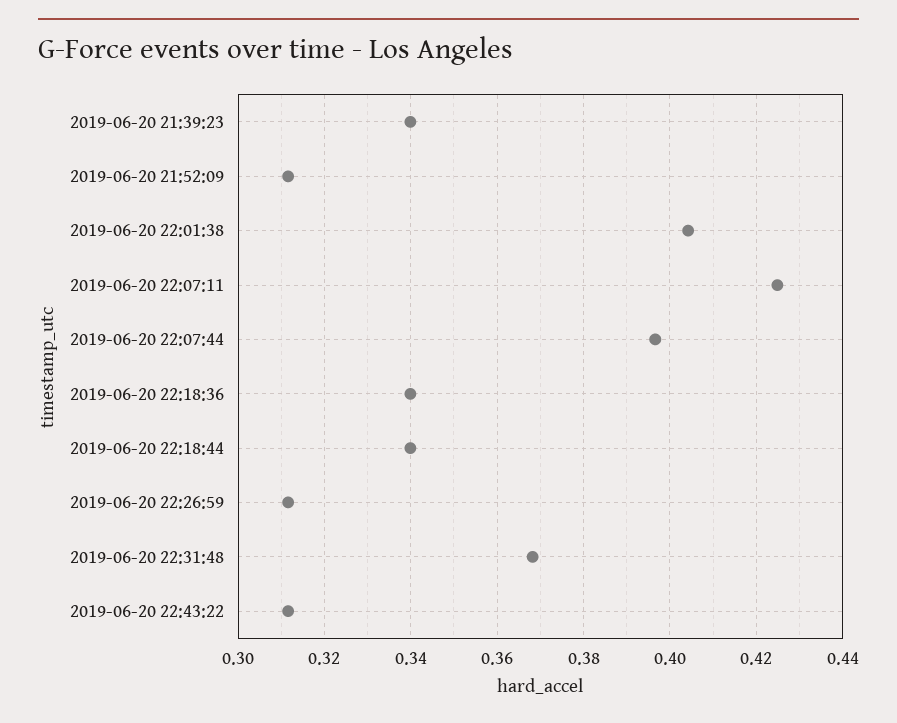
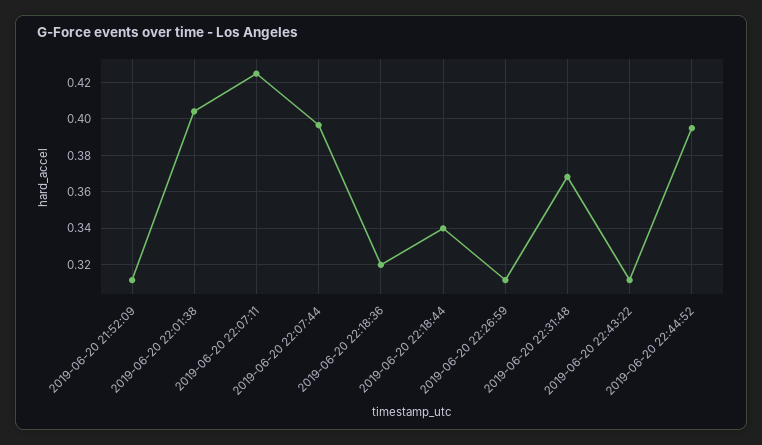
2019-06-20 21:39:23: 0.34 -> none
2019-06-20 22:18:36: 0.34 -> 0.32
2019-06-20 22:44:52: none -> 0.395

